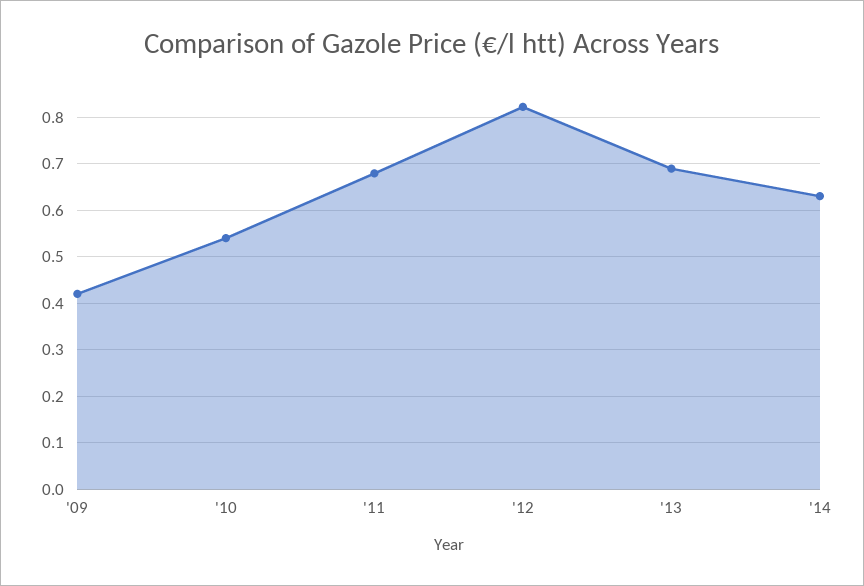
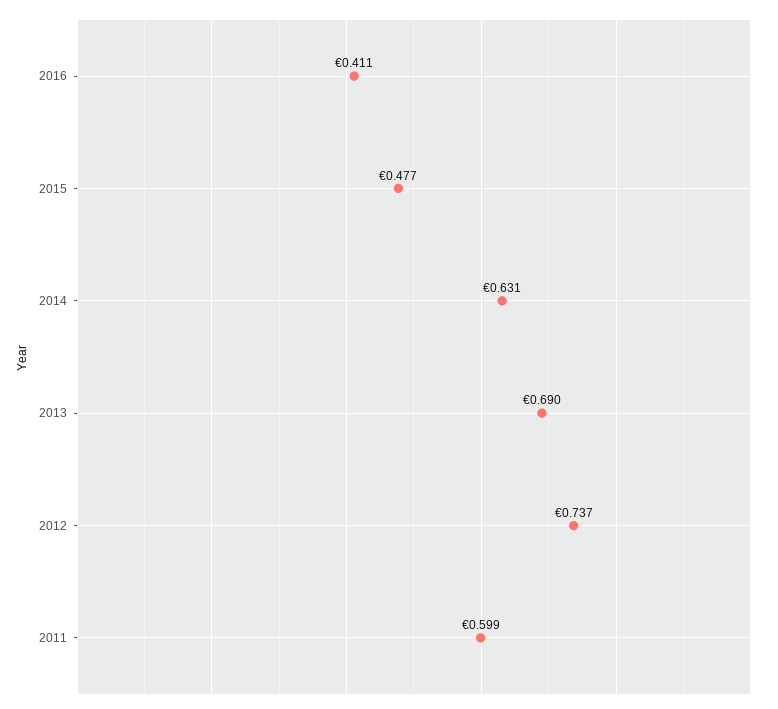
'09: 0.42 -> none
'10: 0.54 -> none
'11: 0.68 -> 0.599
'12: 0.82 -> 0.737
2016: none -> 0.411
2015: none -> 0.477

